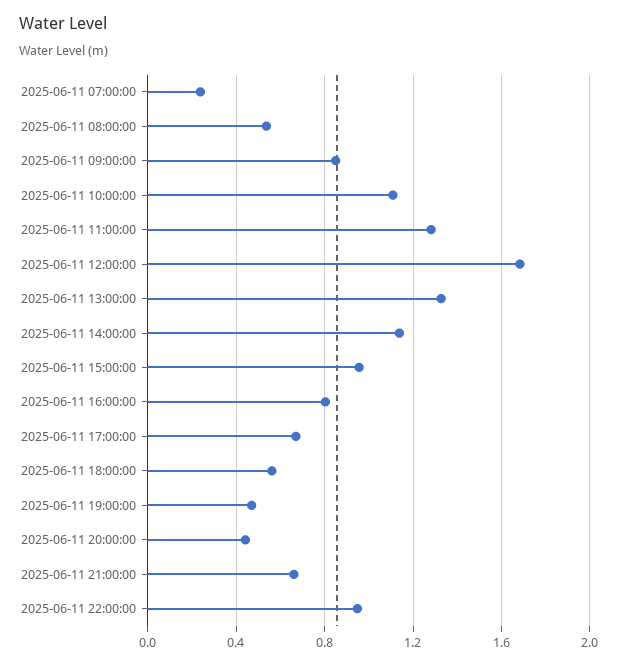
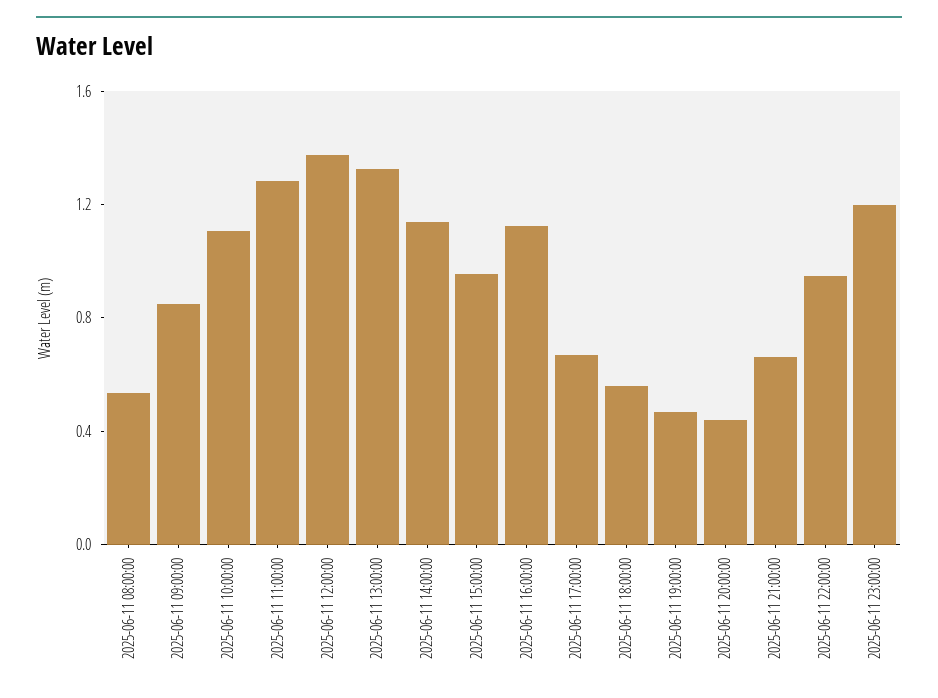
2025-06-11 07:00:00: 0.25 -> none
2025-06-11 12:00:00: 1.7 -> 1.4
2025-06-11 16:00:00: 0.8 -> 1.1
2025-06-11 23:00:00: none -> 1.2

